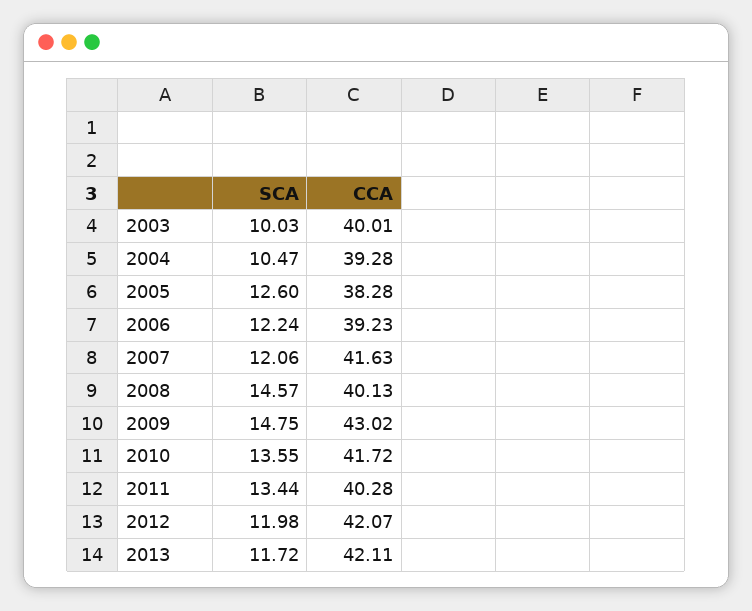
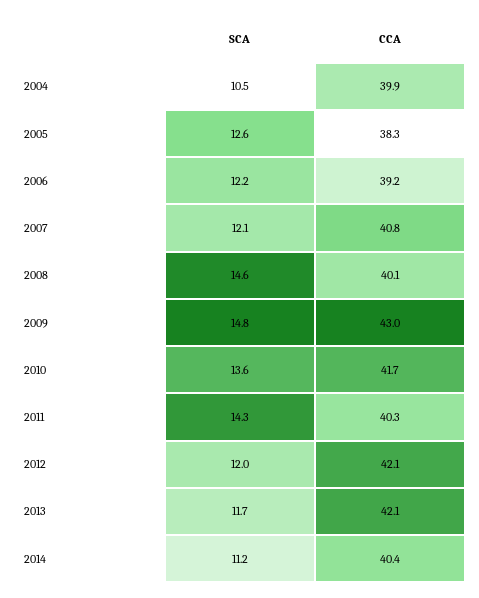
SCA, 2003: 10.03 -> none
CCA, 2003: 40.01 -> none
CCA, 2004: 39.28 -> 39.9
CCA, 2007: 41.63 -> 40.8
SCA, 2011: 13.44 -> 14.3
SCA, 2014: none -> 11.2
CCA, 2014: none -> 40.4

